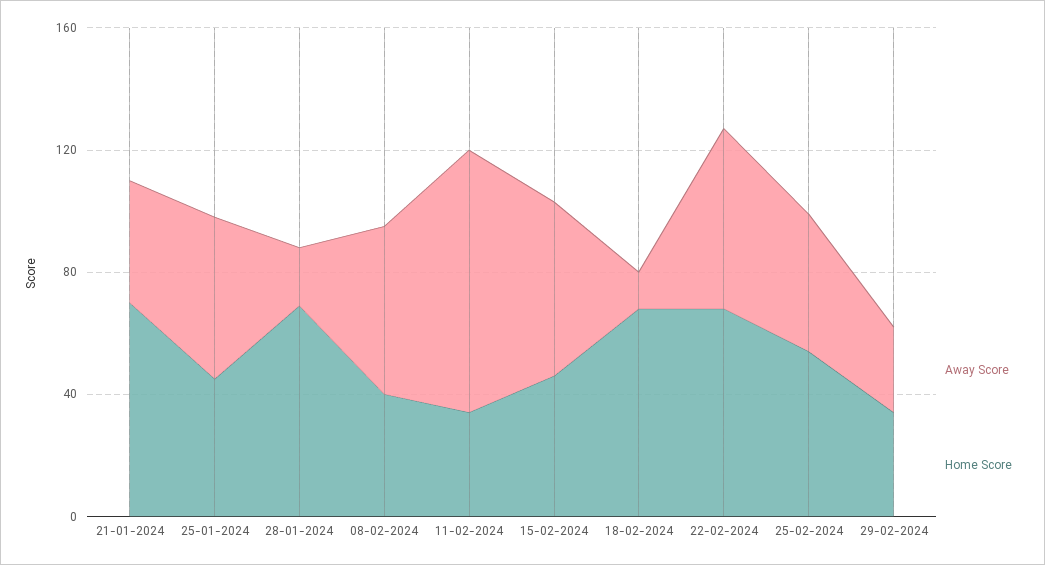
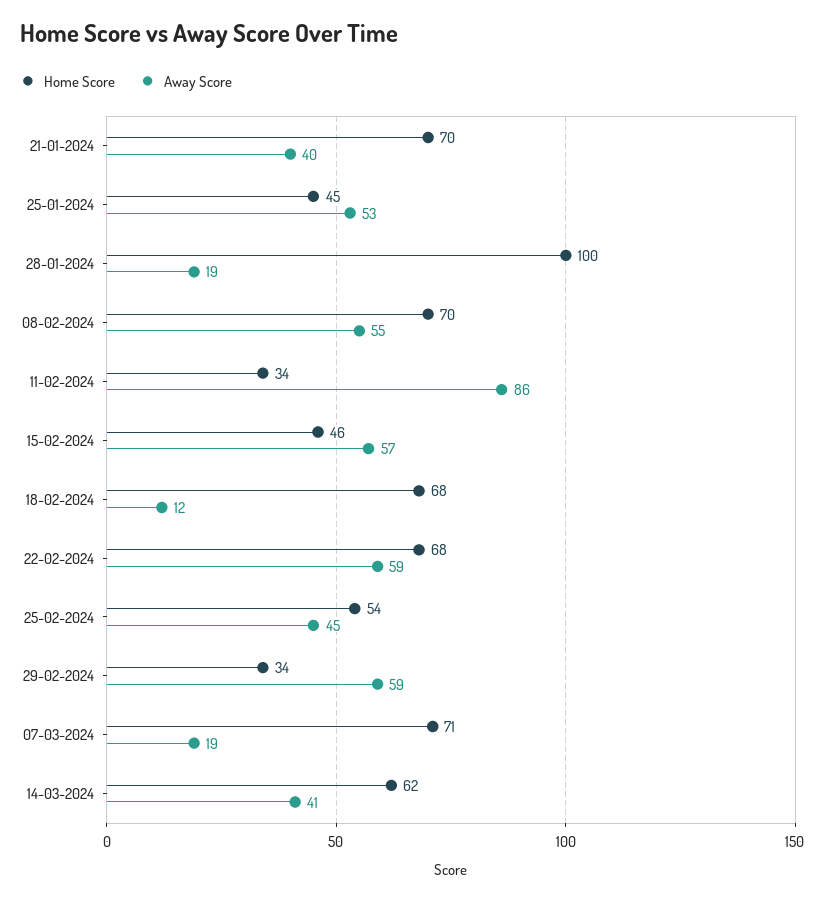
Home Score, 28-01-2024: 70 -> 100
Home Score, 08-02-2024: 40 -> 70
Away Score, 29-02-2024: 30 -> 59
Home Score, 07-03-2024: none -> 71
Away Score, 07-03-2024: none -> 19
Home Score, 14-03-2024: none -> 62
Away Score, 14-03-2024: none -> 41

